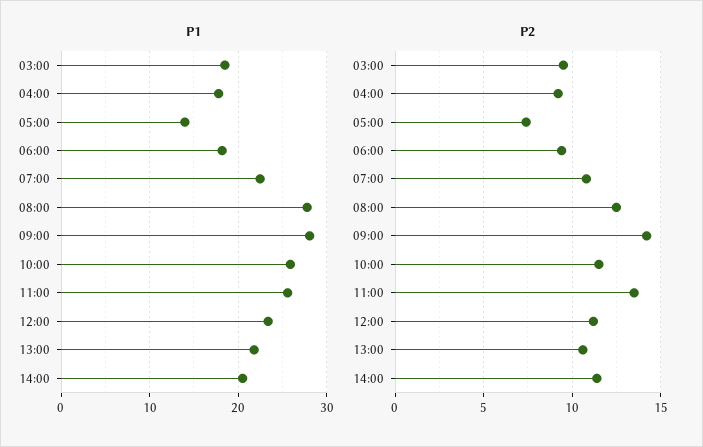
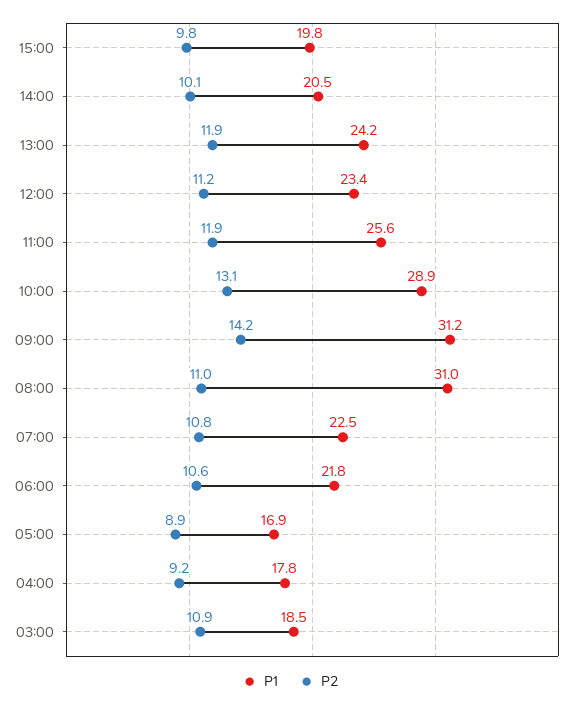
P1, 05:00: 14 -> 16.9
P1, 06:00: 18 -> 21.8
P1, 08:00: 28 -> 31
P1, 09:00: 28 -> 31.2
P1, 10:00: 26 -> 28.9
P1, 13:00: 22 -> 24.2
P2, 03:00: 9.5 -> 10.9
P2, 05:00: 7.5 -> 8.9
P2, 06:00: 9.5 -> 10.6
P2, 08:00: 12.5 -> 11
P2, 10:00: 11.5 -> 13.1
P2, 11:00: 13.5 -> 11.9
P2, 13:00: 10.5 -> 11.9
P2, 14:00: 11.5 -> 10.1
P1, 15:00: none -> 19.8
P2, 15:00: none -> 9.8

